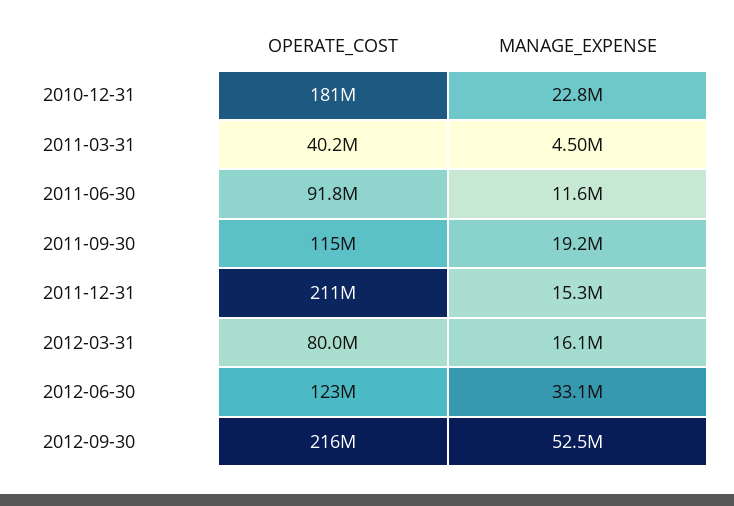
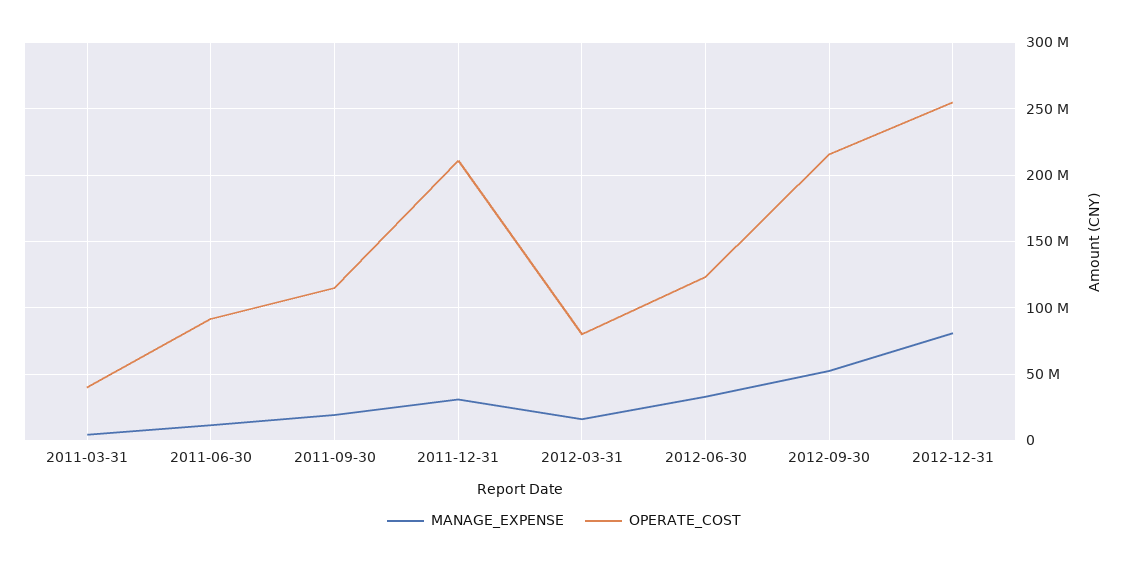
OPERATE_COST, 2010-12-31: 181000000 -> none
MANAGE_EXPENSE, 2010-12-31: 22800000 -> none
MANAGE_EXPENSE, 2011-12-31: 15300000 -> 30000000
MANAGE_EXPENSE, 2012-12-31: none -> 80000000
OPERATE_COST, 2012-12-31: none -> 255000000

